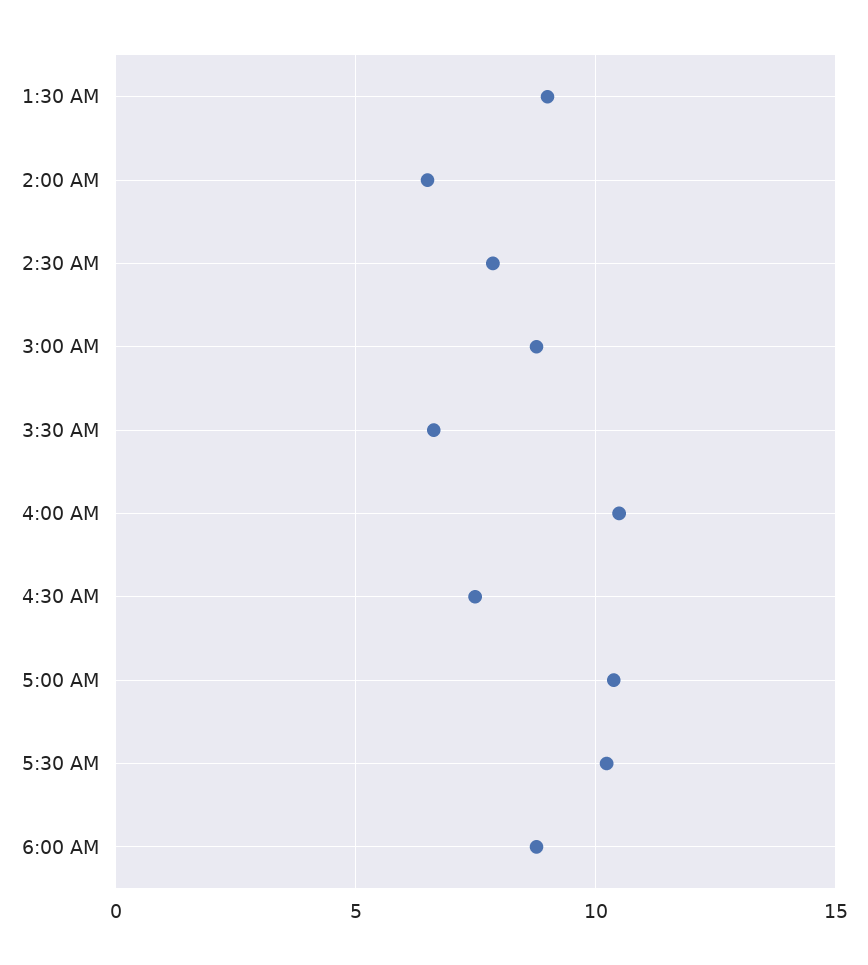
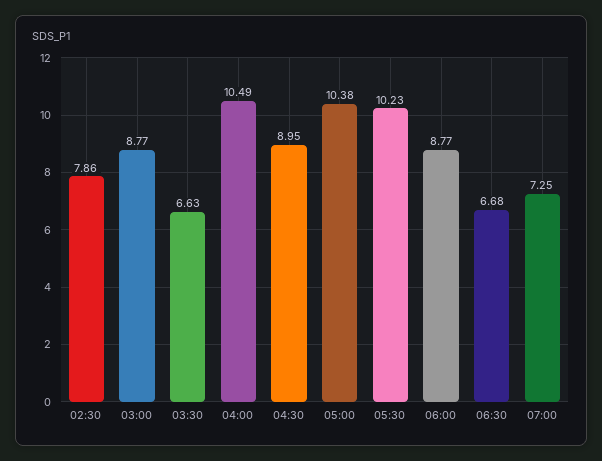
1:30 AM: 9 -> none
2:00 AM: 6.5 -> none
4:30 AM: 7.5 -> 8.95
06:30: none -> 6.68
07:00: none -> 7.25

